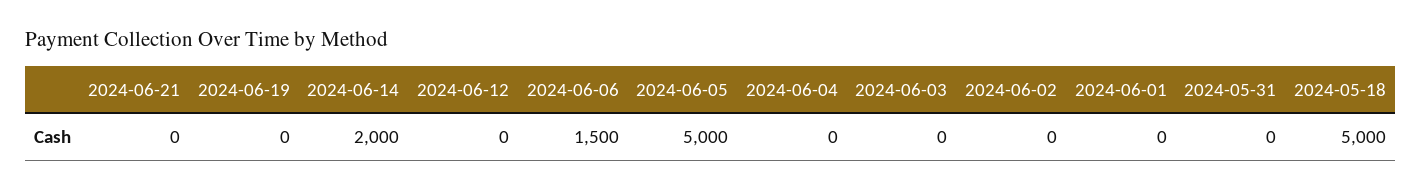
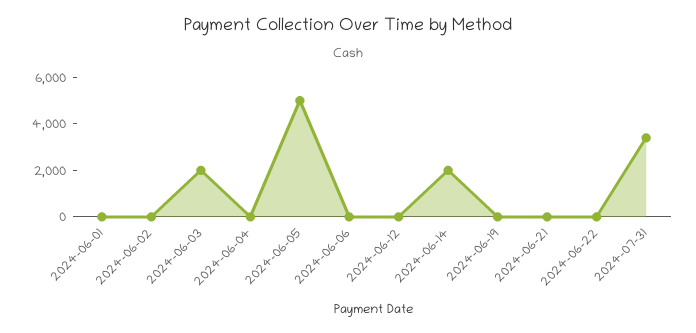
2024-06-06: 1500 -> 0
2024-06-03: 0 -> 2000
2024-05-31: 0 -> none
2024-05-18: 5000 -> none
2024-06-22: none -> 0
2024-07-31: none -> 3500

